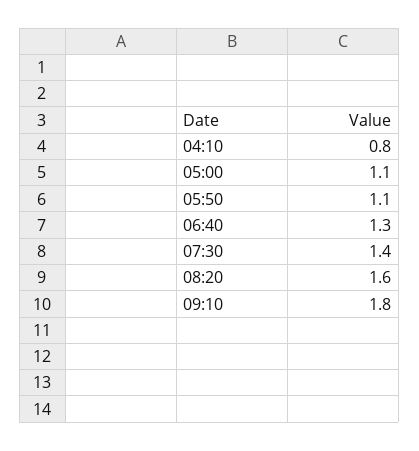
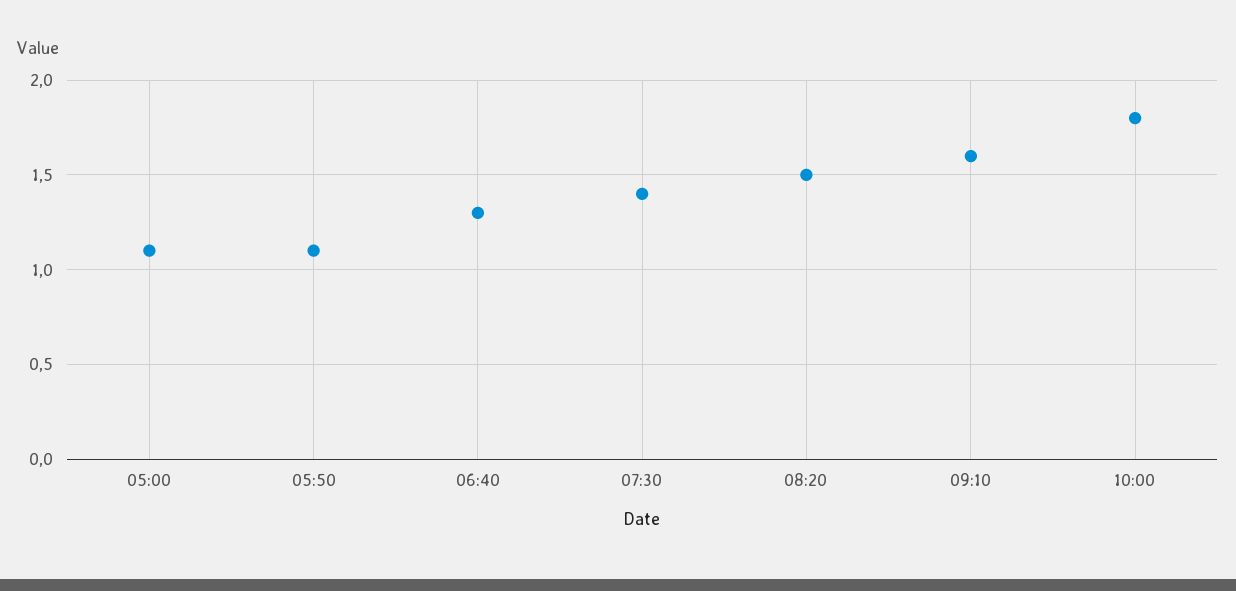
04:10: 0.8 -> none
08:20: 1.6 -> 1.5
09:10: 1.8 -> 1.6
10:00: none -> 1.8

